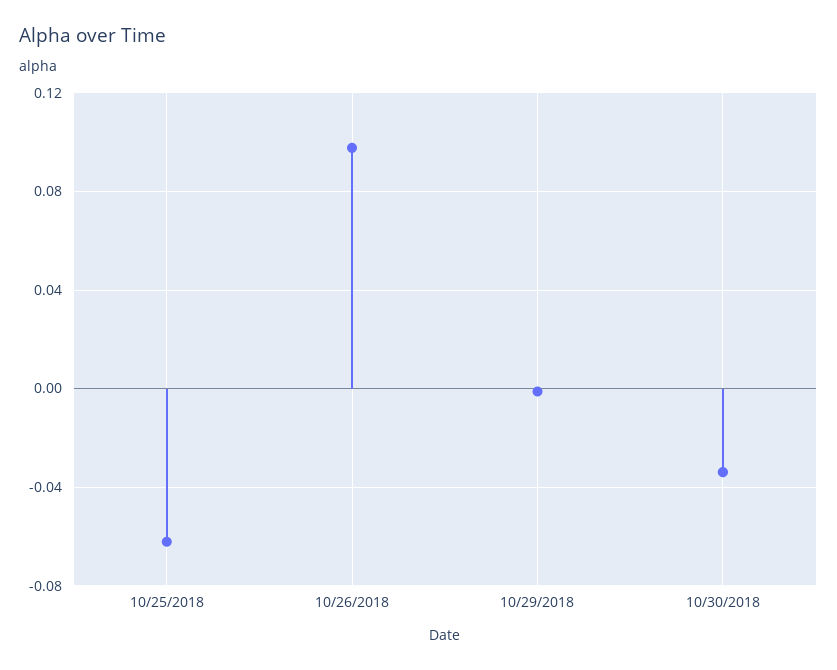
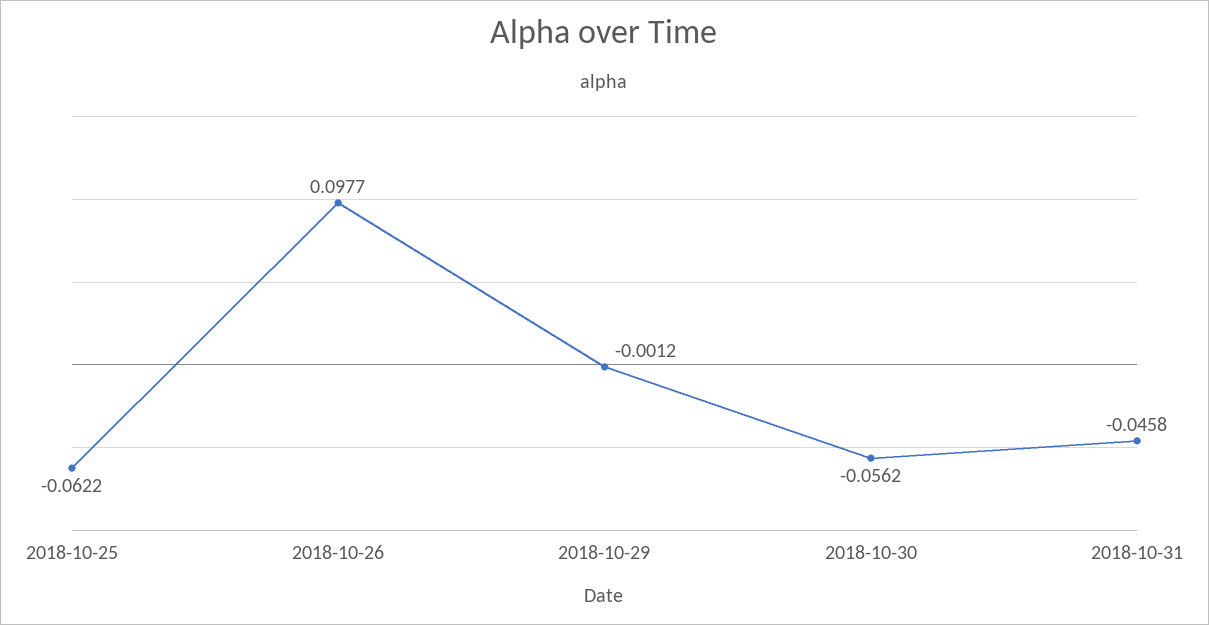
10/30/2018: -0.035 -> -0.0562
2018-10-31: none -> -0.0458

